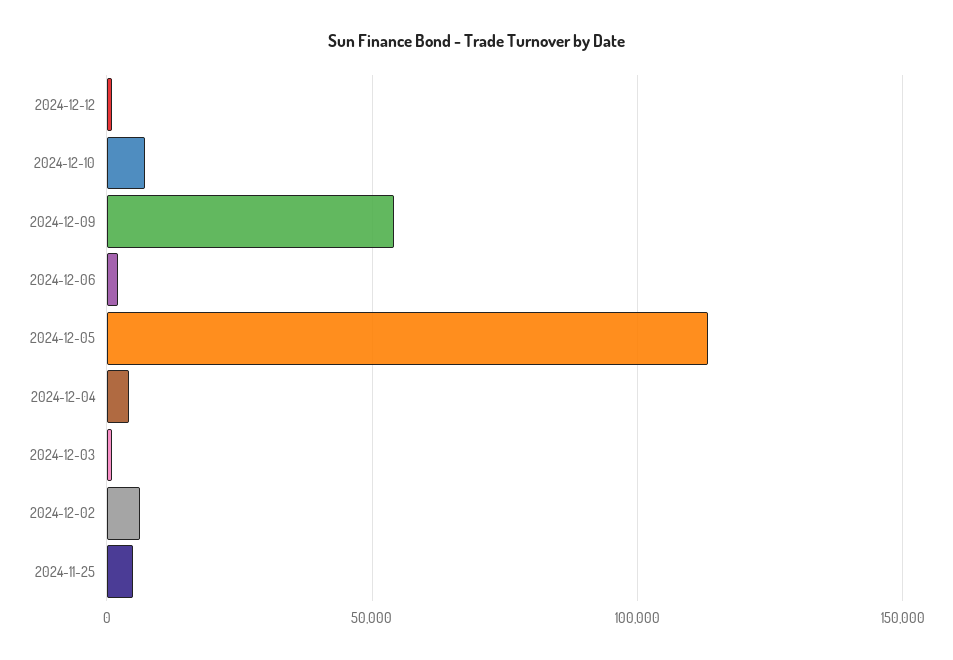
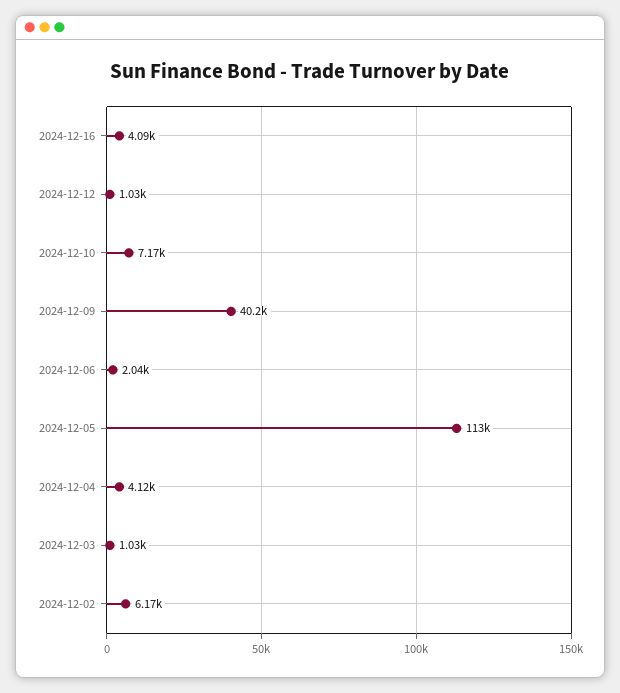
2024-12-09: 55000 -> 40200
2024-11-25: 5000 -> none
2024-12-16: none -> 4090

